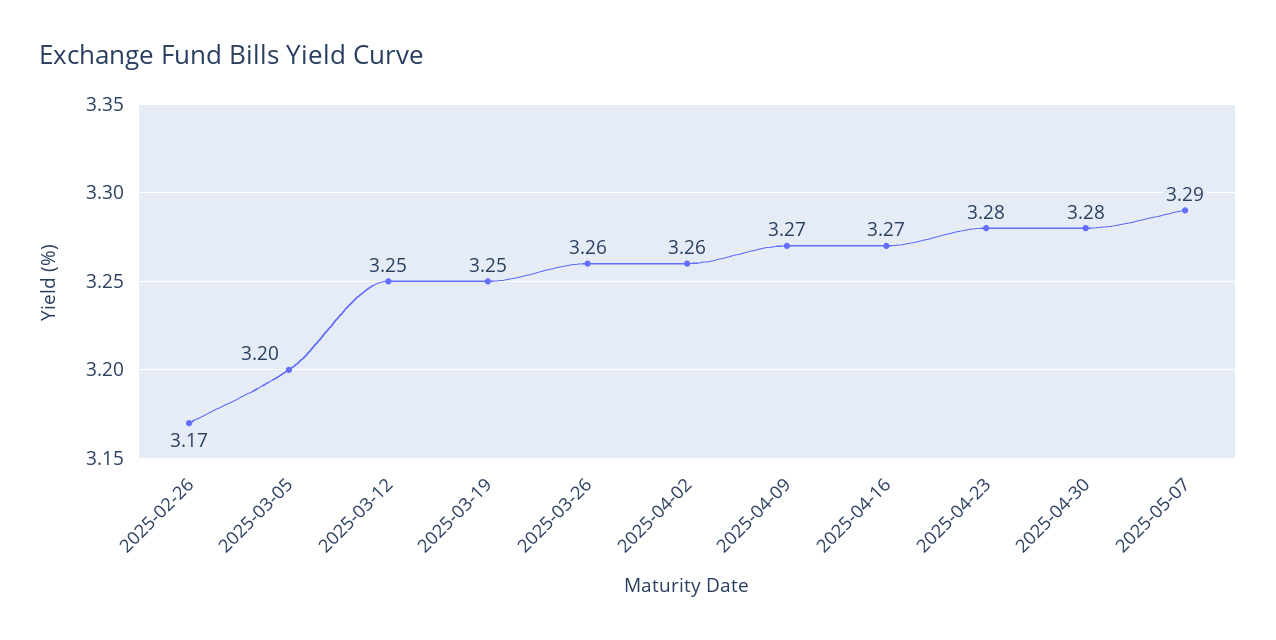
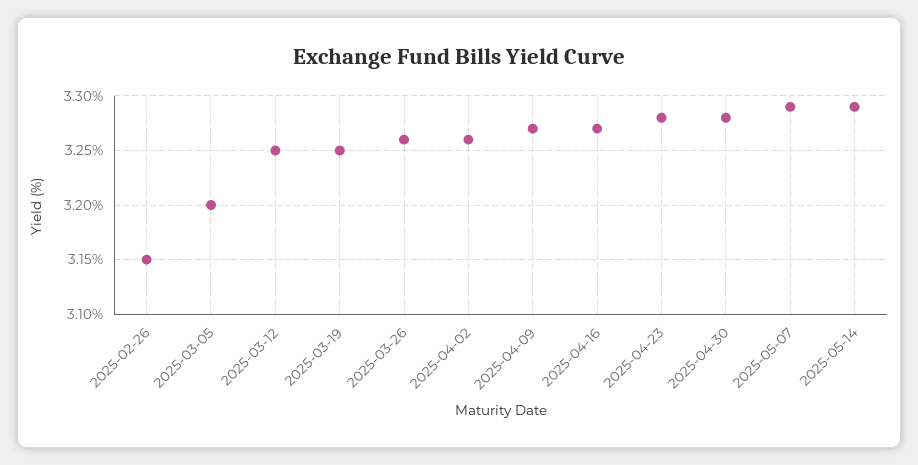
2025-02-26: 3.17 -> 3.15
2025-05-14: none -> 3.29

